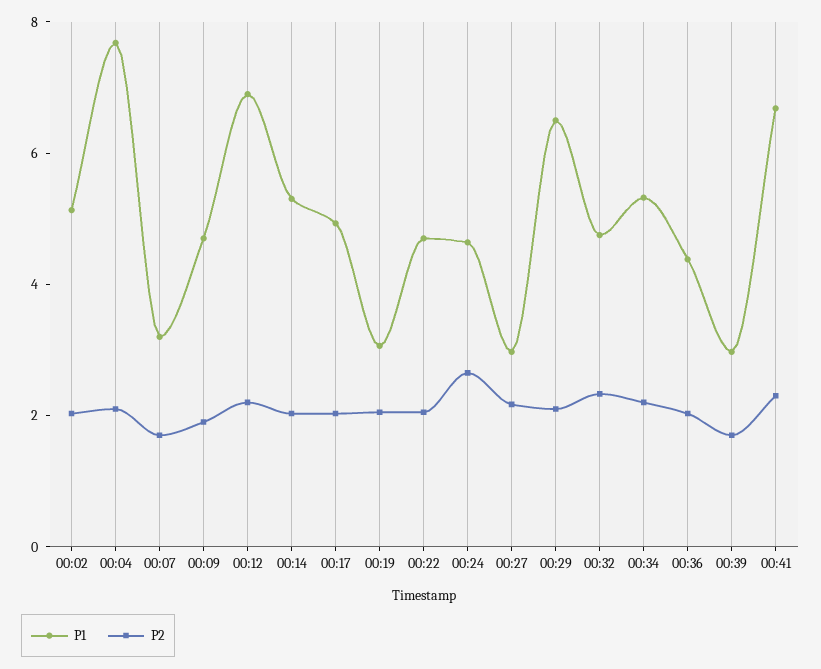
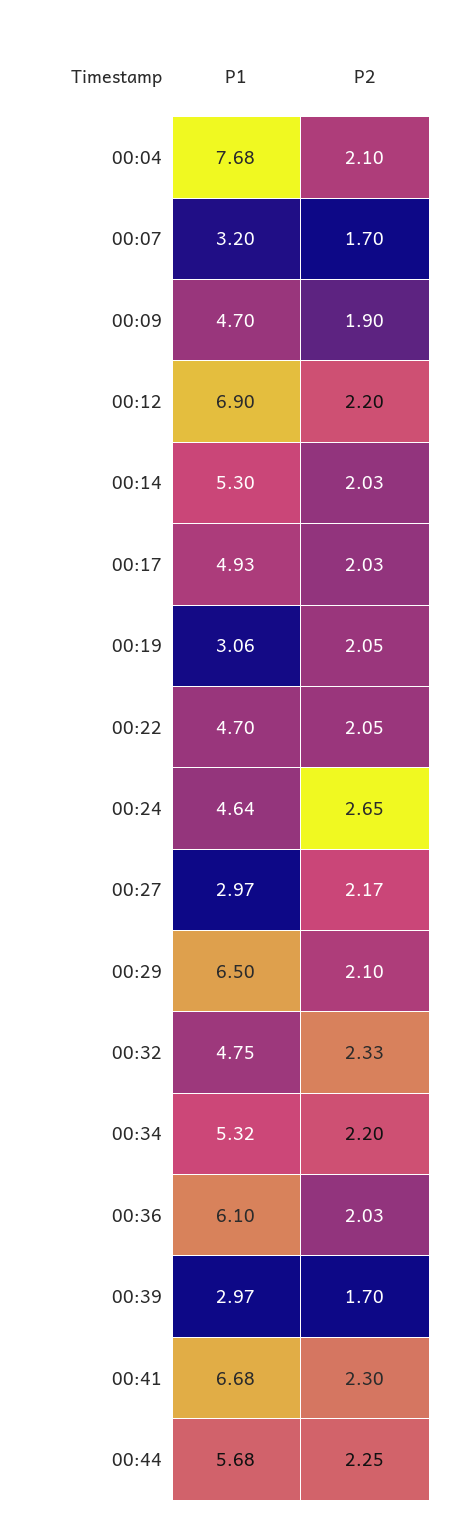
P1, 00:02: 5 -> none
P2, 00:02: 2 -> none
P1, 00:36: 4.5 -> 6.1
P1, 00:44: none -> 5.68
P2, 00:44: none -> 2.25

